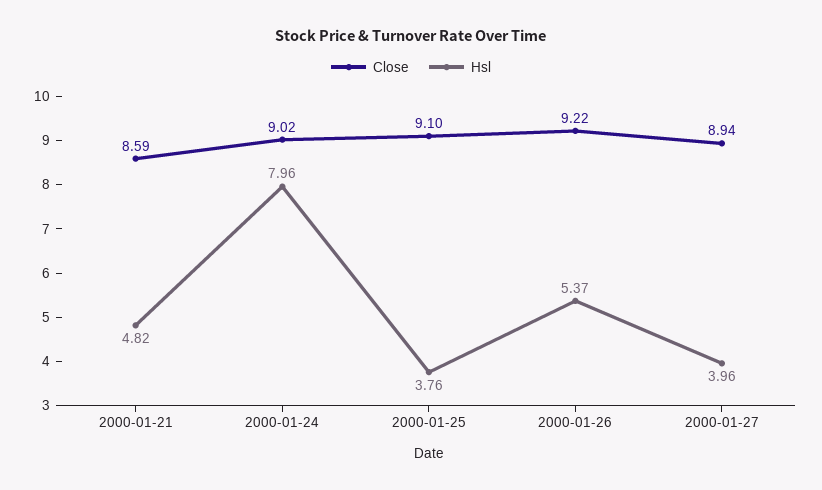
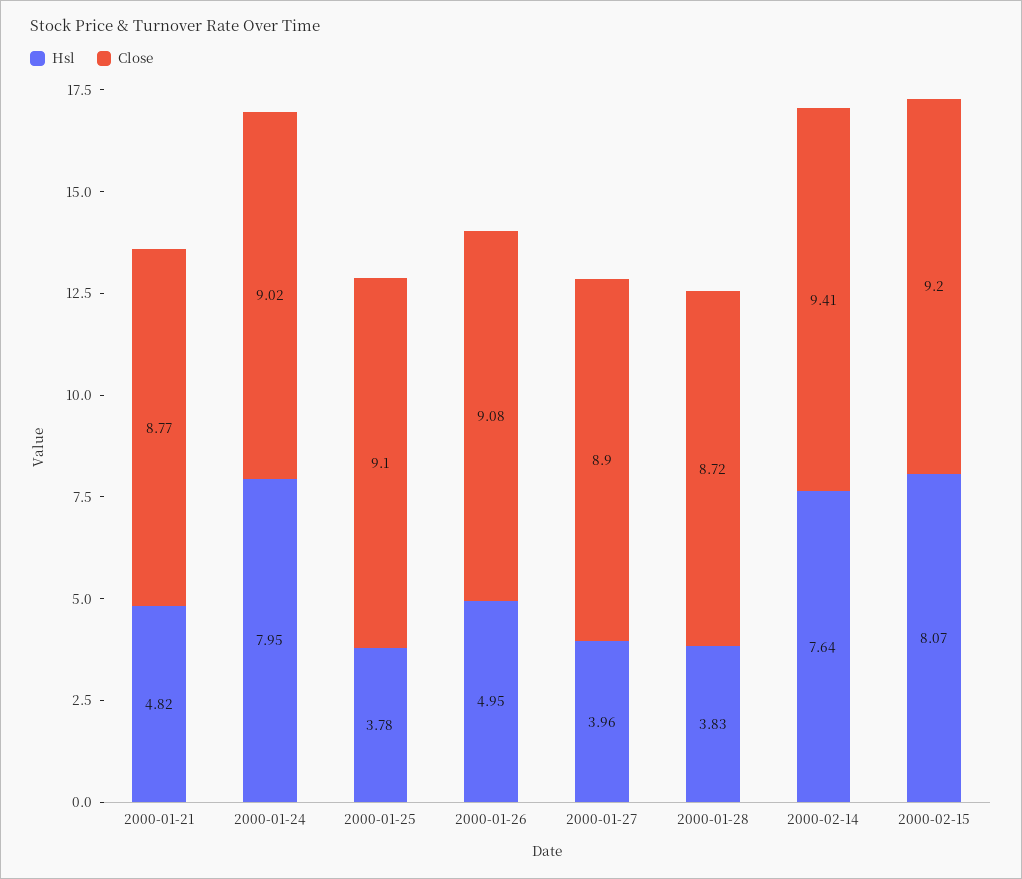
Close, 2000-01-21: 8.59 -> 8.77
Hsl, 2000-01-24: 7.96 -> 7.95
Hsl, 2000-01-25: 3.76 -> 3.78
Close, 2000-01-26: 9.22 -> 9.08
Hsl, 2000-01-26: 5.37 -> 4.95
Close, 2000-01-27: 8.94 -> 8.9
Hsl, 2000-01-28: none -> 3.83
Close, 2000-01-28: none -> 8.72
Hsl, 2000-02-14: none -> 7.64
Close, 2000-02-14: none -> 9.41
Hsl, 2000-02-15: none -> 8.07
Close, 2000-02-15: none -> 9.2

